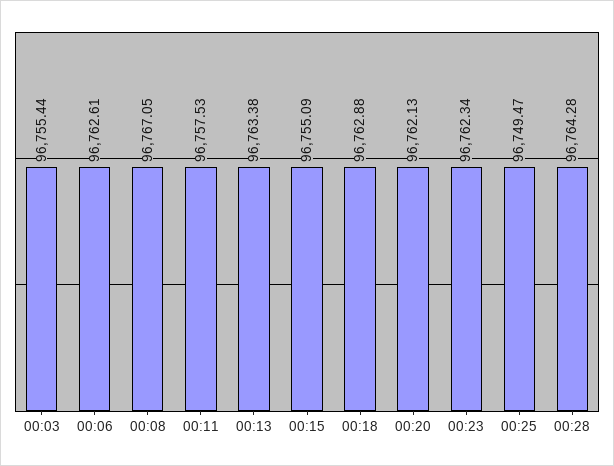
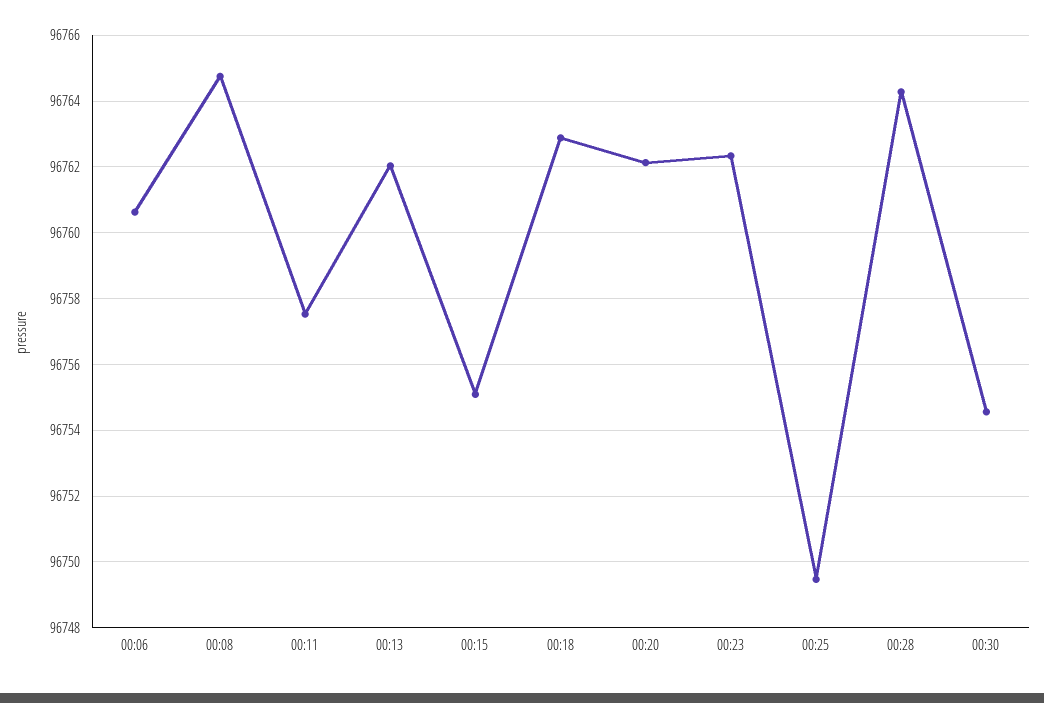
00:03: 96755.44 -> none
00:06: 96762.61 -> 96760.6
00:08: 96767.05 -> 96764.8
00:13: 96763.38 -> 96762
00:30: none -> 96754.6

